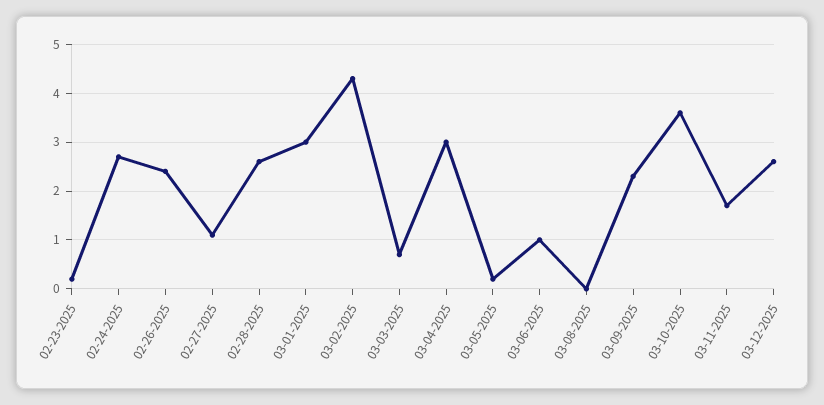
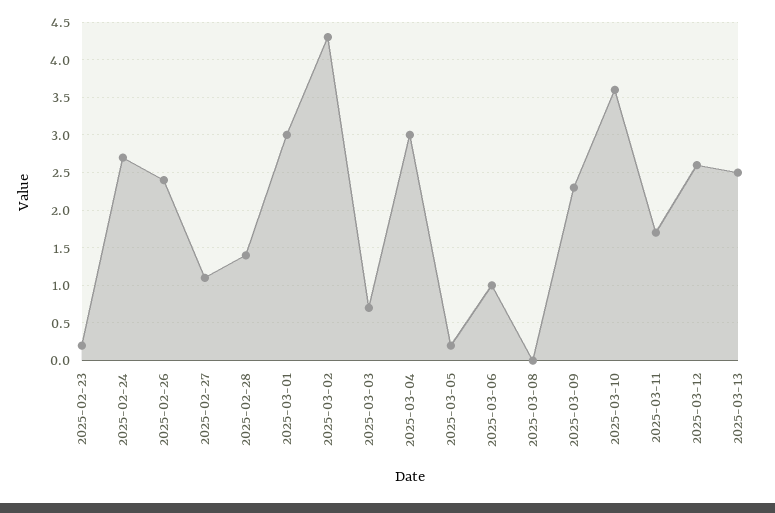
02-28-2025: 2.5 -> 1.4
2025-03-13: none -> 2.5

